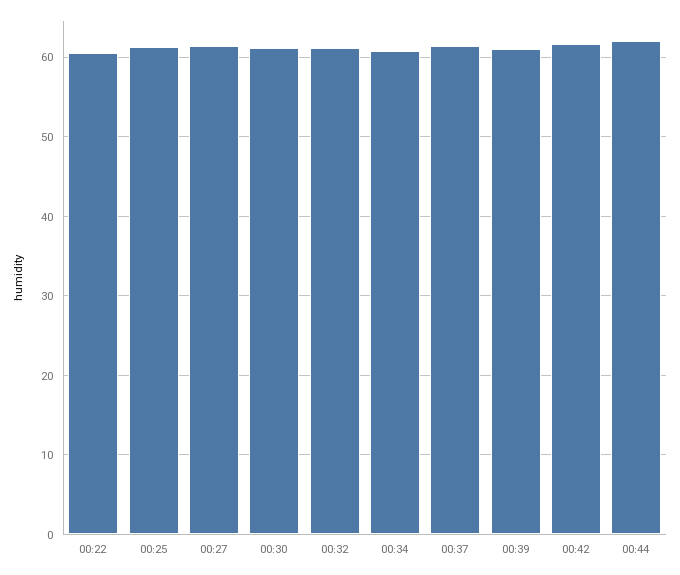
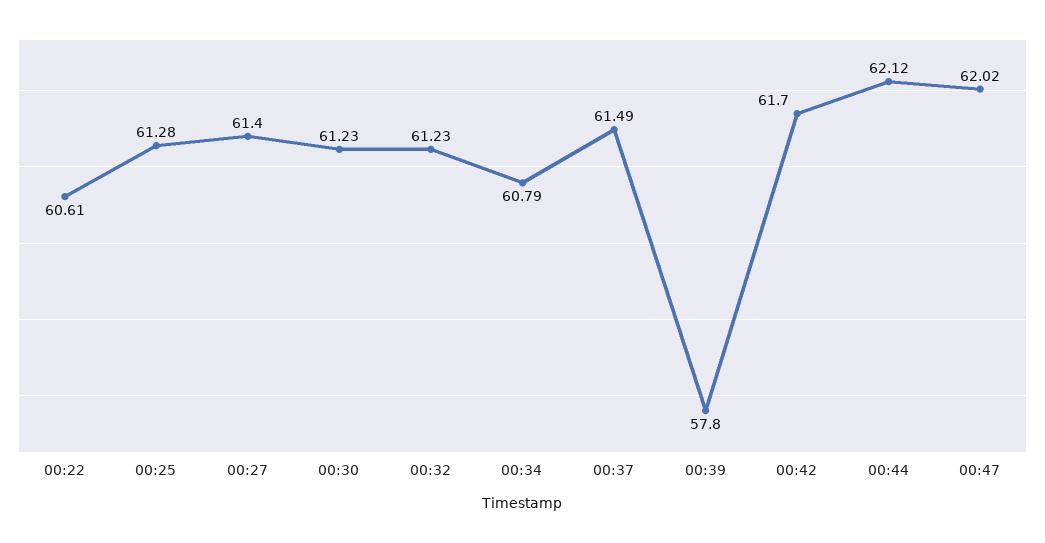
00:39: 61 -> 57.8
00:47: none -> 62.02

